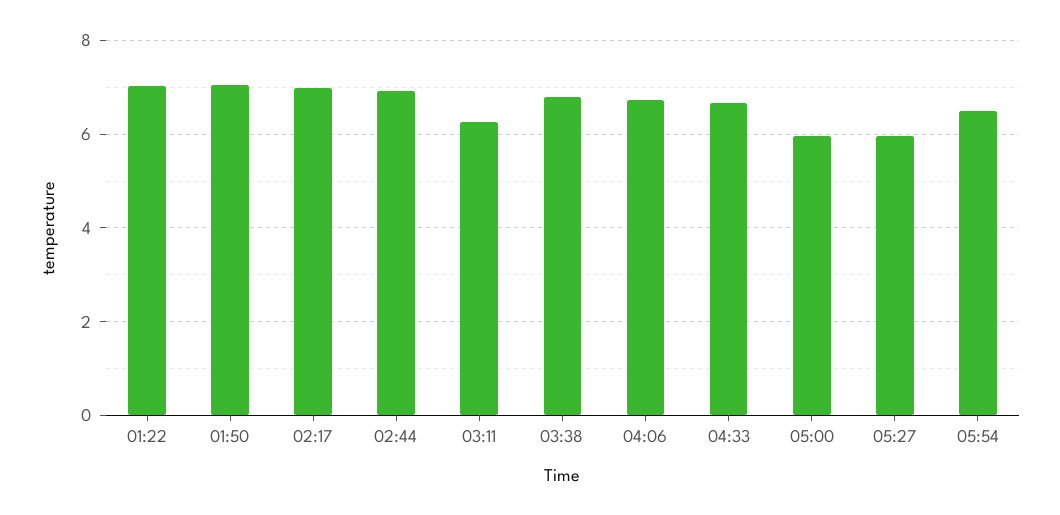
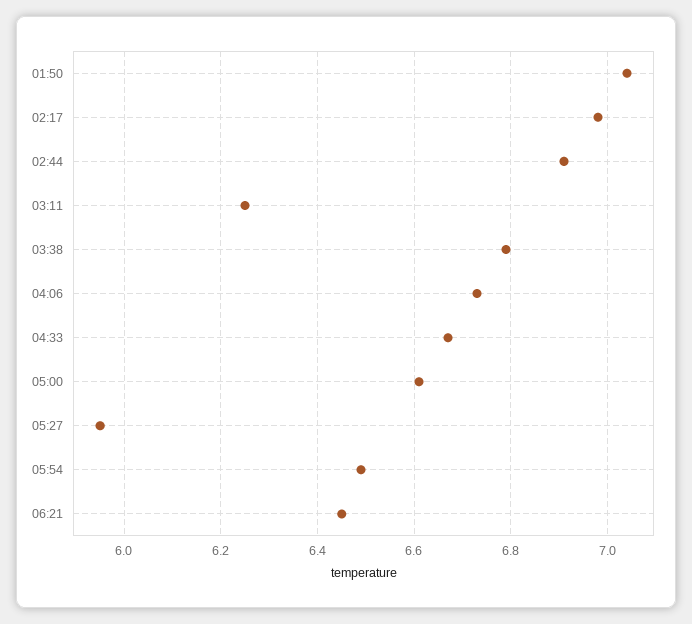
01:22: 7 -> none
05:00: 6 -> 6.6
06:21: none -> 6.45

